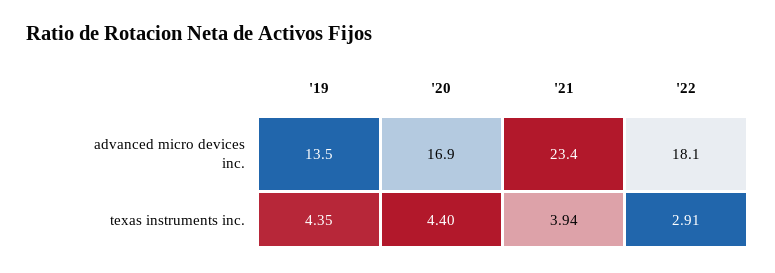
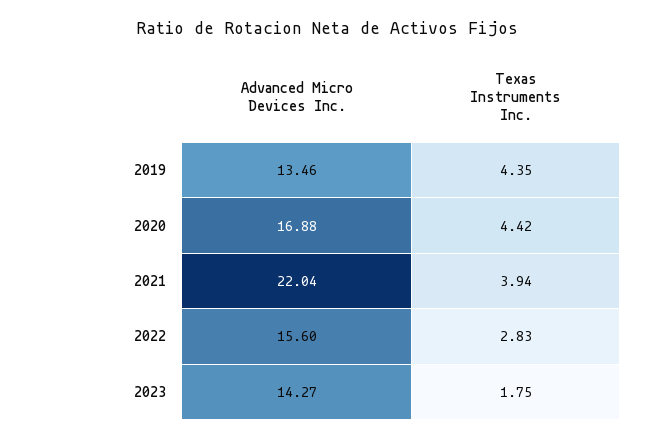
'21, advanced micro devices inc.: 23.4 -> 22.04
'22, advanced micro devices inc.: 18.1 -> 15.6
'20, texas instruments inc.: 4.4 -> 4.42
'22, texas instruments inc.: 2.91 -> 2.83
2023, advanced micro devices inc.: none -> 14.27
2023, texas instruments inc.: none -> 1.75

